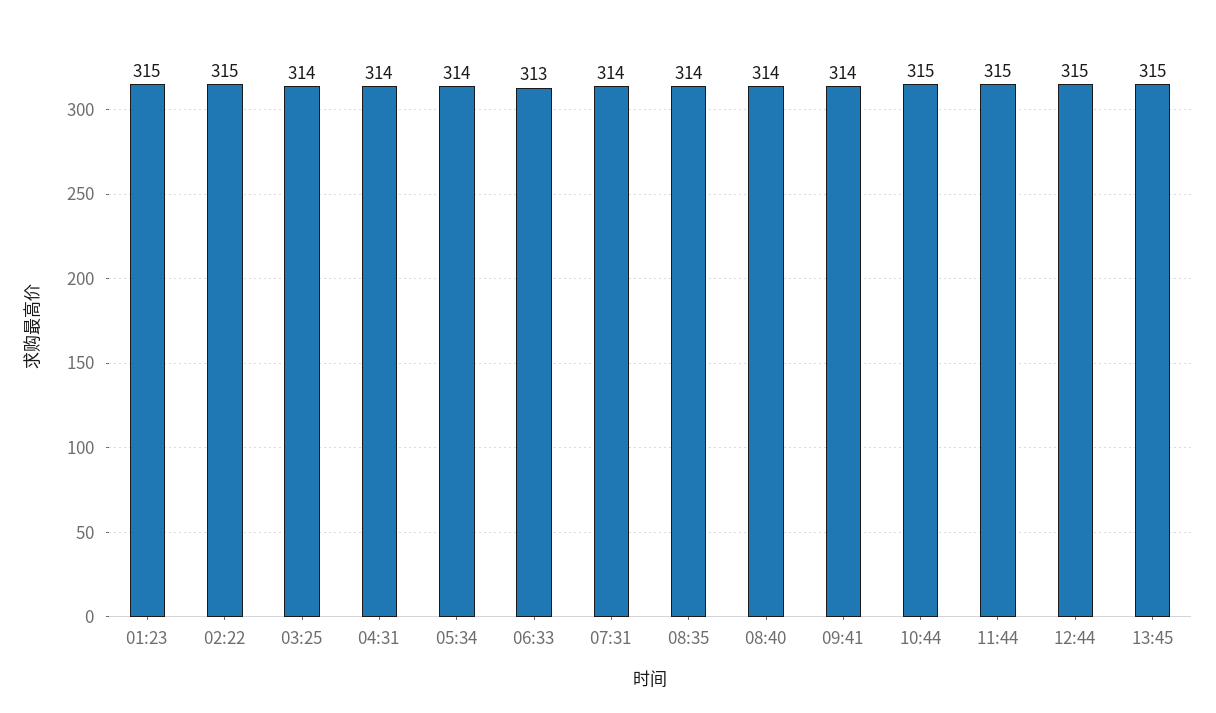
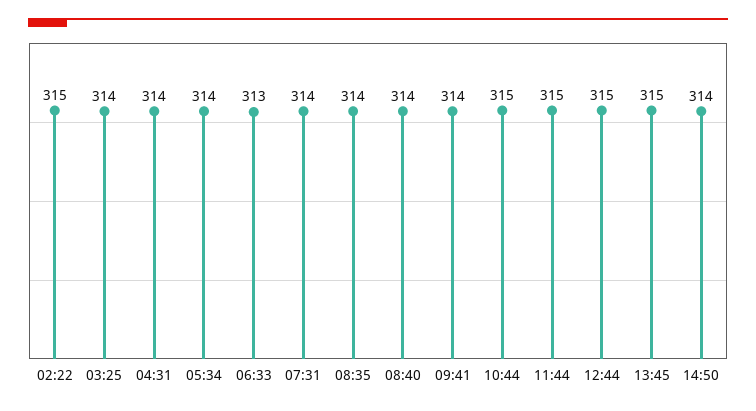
01:23: 315 -> none
14:50: none -> 314

